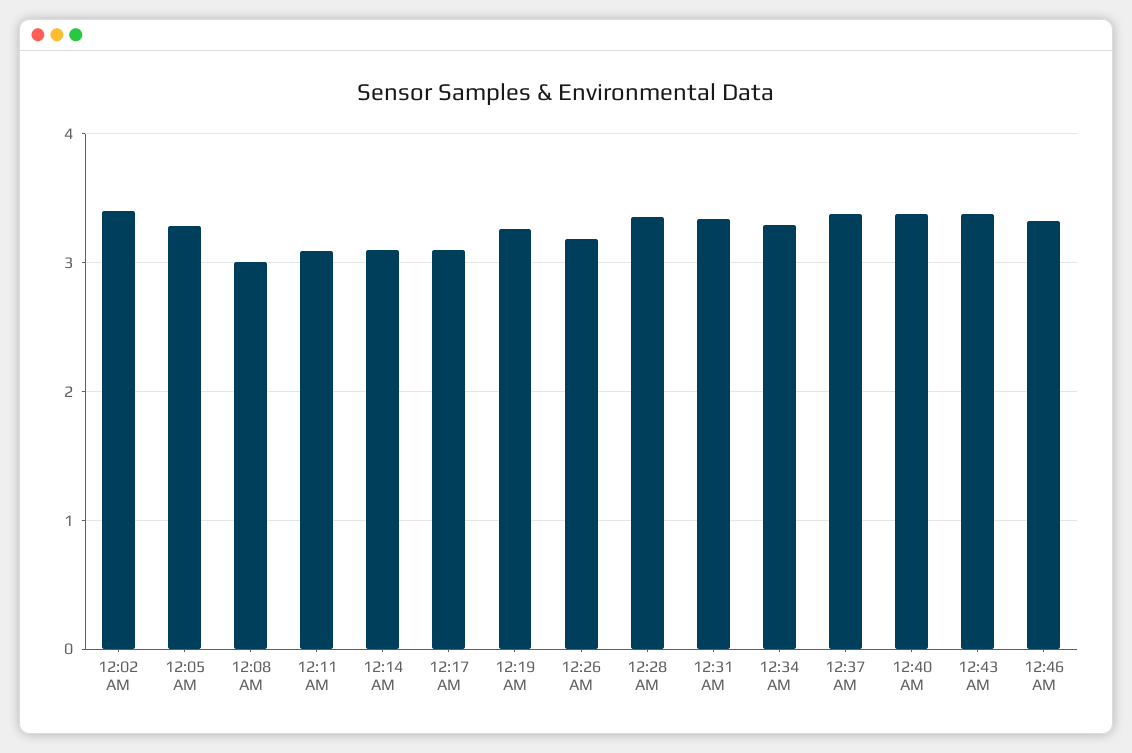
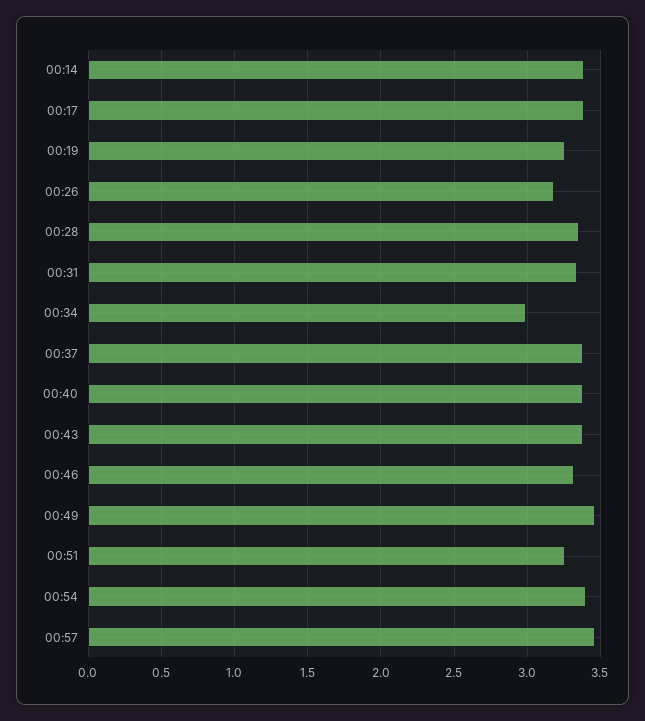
12:02 AM: 3.4 -> none
12:05 AM: 3.3 -> none
12:08 AM: 3 -> none
12:11 AM: 3.1 -> none
12:14 AM: 3.1 -> 3.4
12:17 AM: 3.1 -> 3.4
12:34 AM: 3.3 -> 3
00:49: none -> 3.45
00:51: none -> 3.25
00:54: none -> 3.4
00:57: none -> 3.45

